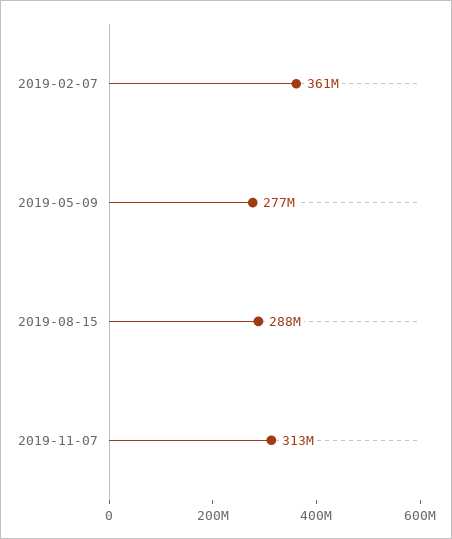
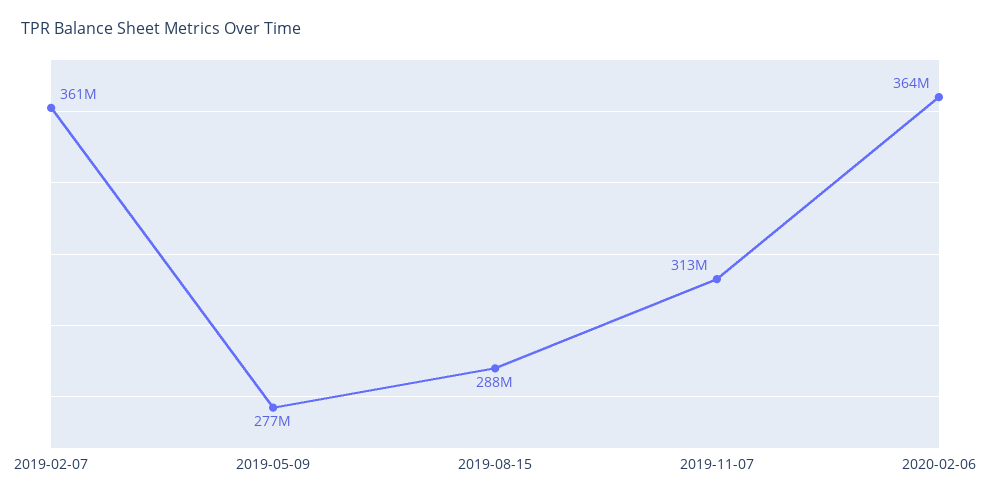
2020-02-06: none -> 364000000

